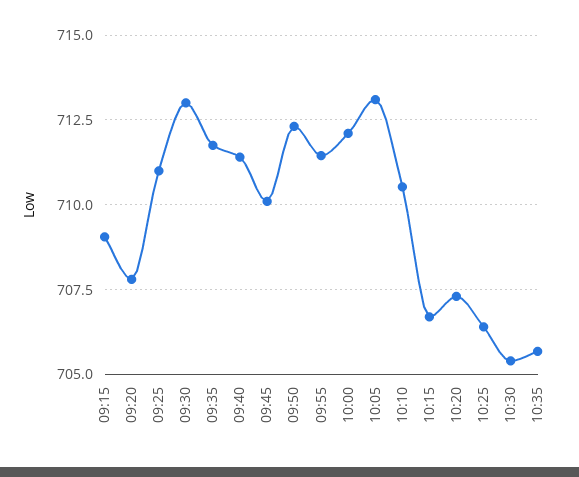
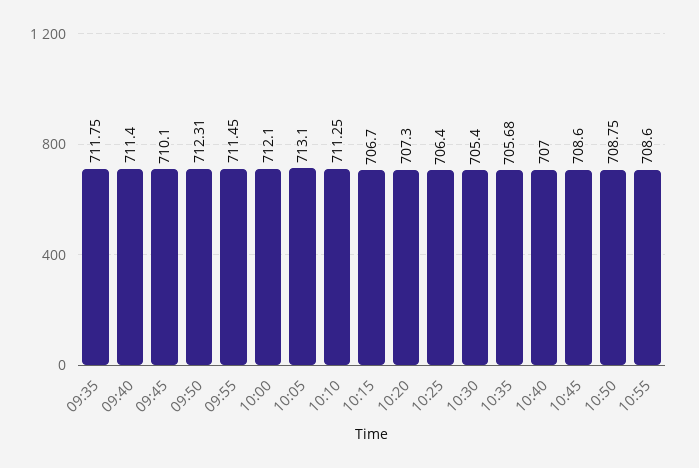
09:15: 709 -> none
09:20: 707.75 -> none
09:25: 711 -> none
09:30: 713 -> none
10:10: 710.5 -> 711.25
10:40: none -> 707
10:45: none -> 708.6
10:50: none -> 708.75
10:55: none -> 708.6

